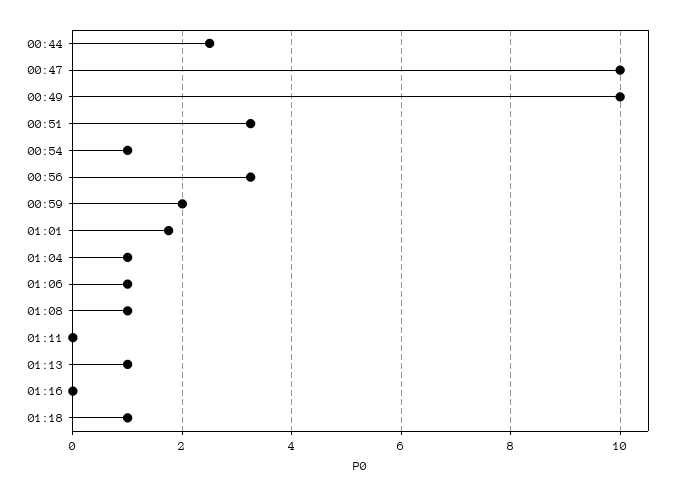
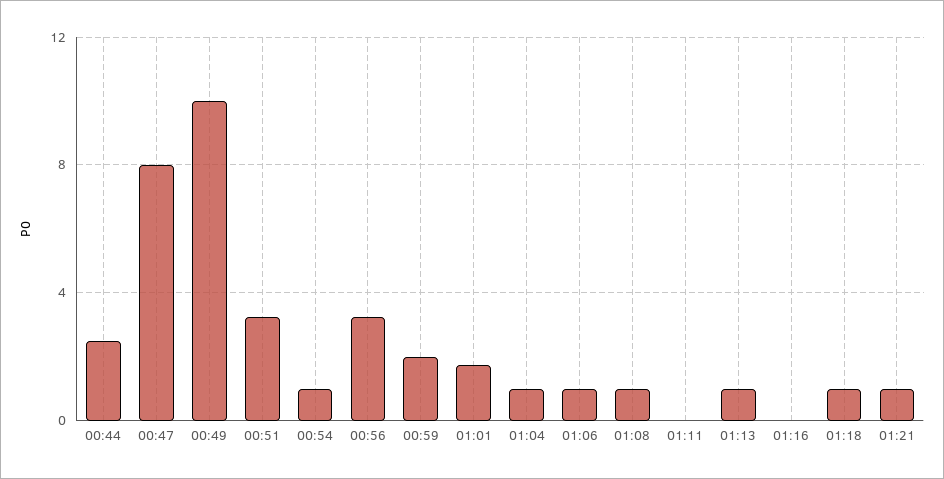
00:47: 10 -> 8
01:21: none -> 1

